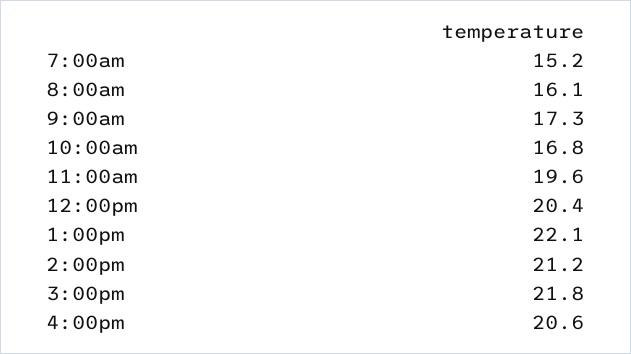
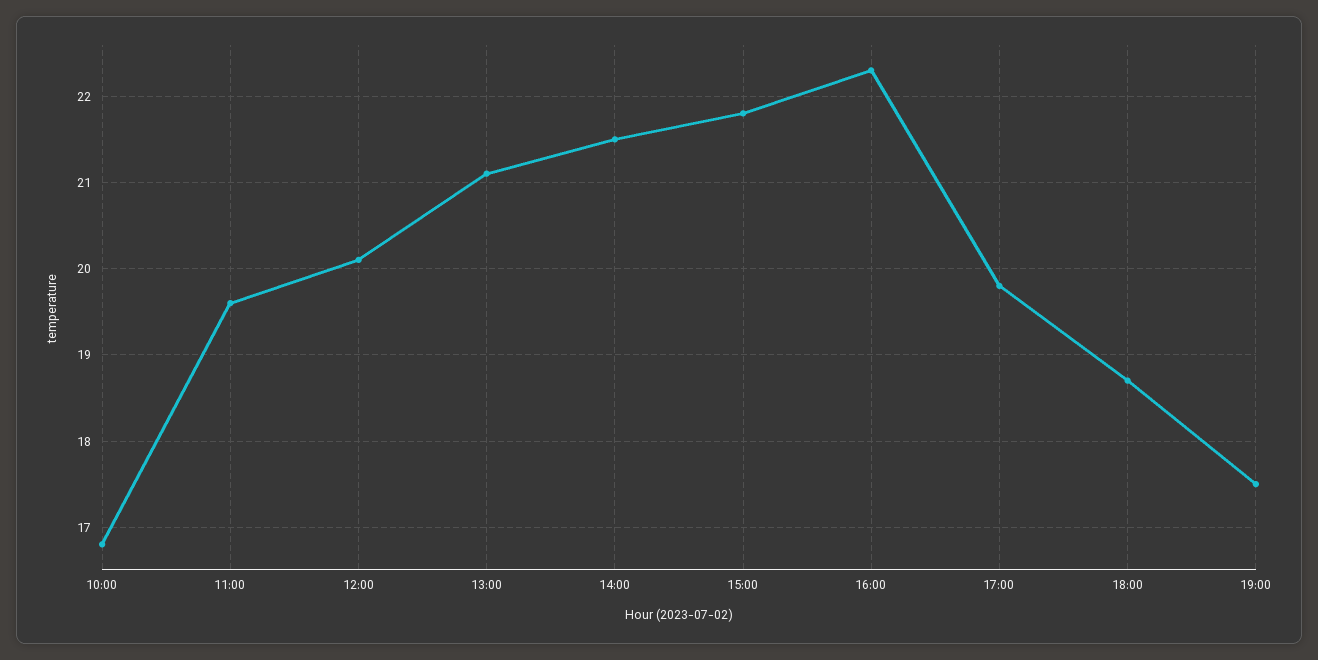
7:00am: 15.2 -> none
8:00am: 16.1 -> none
9:00am: 17.3 -> none
12:00pm: 20.4 -> 20.1
1:00pm: 22.1 -> 21.1
2:00pm: 21.2 -> 21.5
4:00pm: 20.6 -> 22.3
17:00: none -> 19.8
18:00: none -> 18.7
19:00: none -> 17.5

